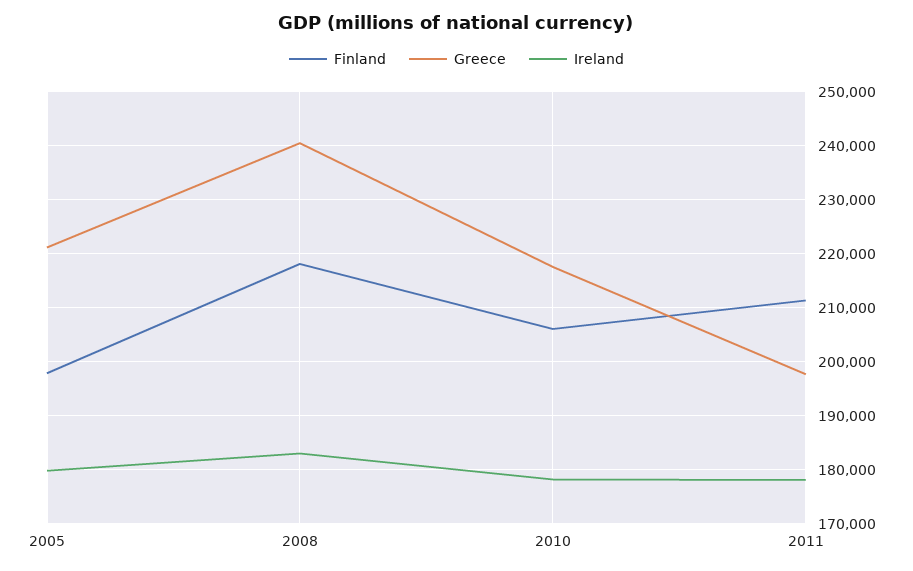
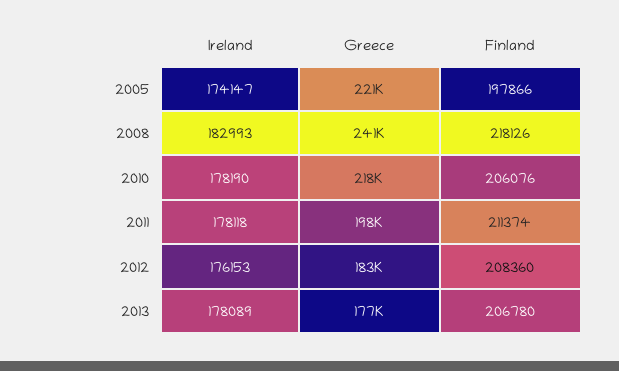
Ireland, 2005: 180000 -> 174147
Ireland, 2012: none -> 176153
Greece, 2012: none -> 183000
Finland, 2012: none -> 208360
Ireland, 2013: none -> 178089
Greece, 2013: none -> 177000
Finland, 2013: none -> 206780

